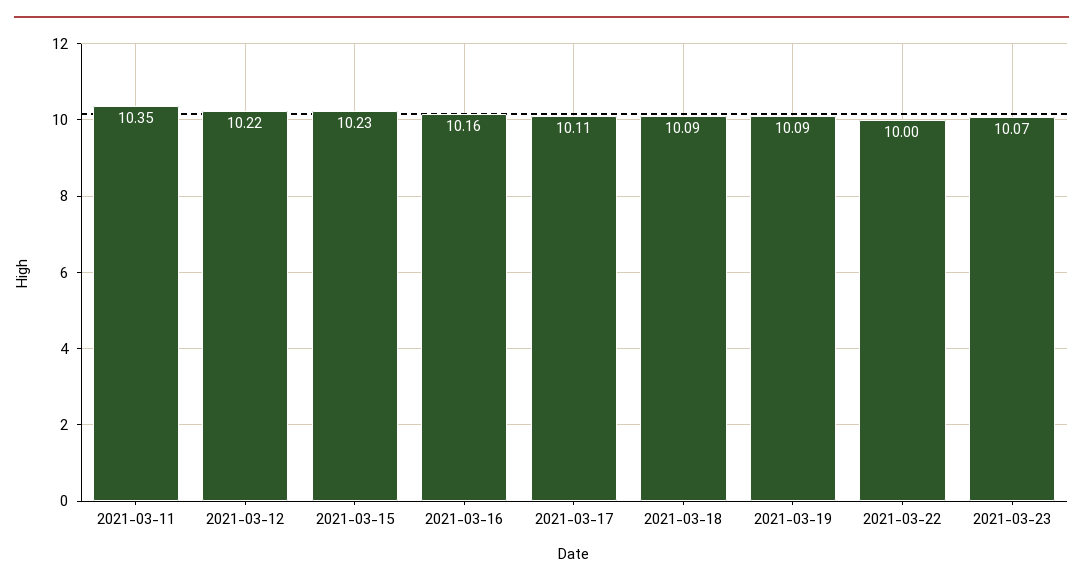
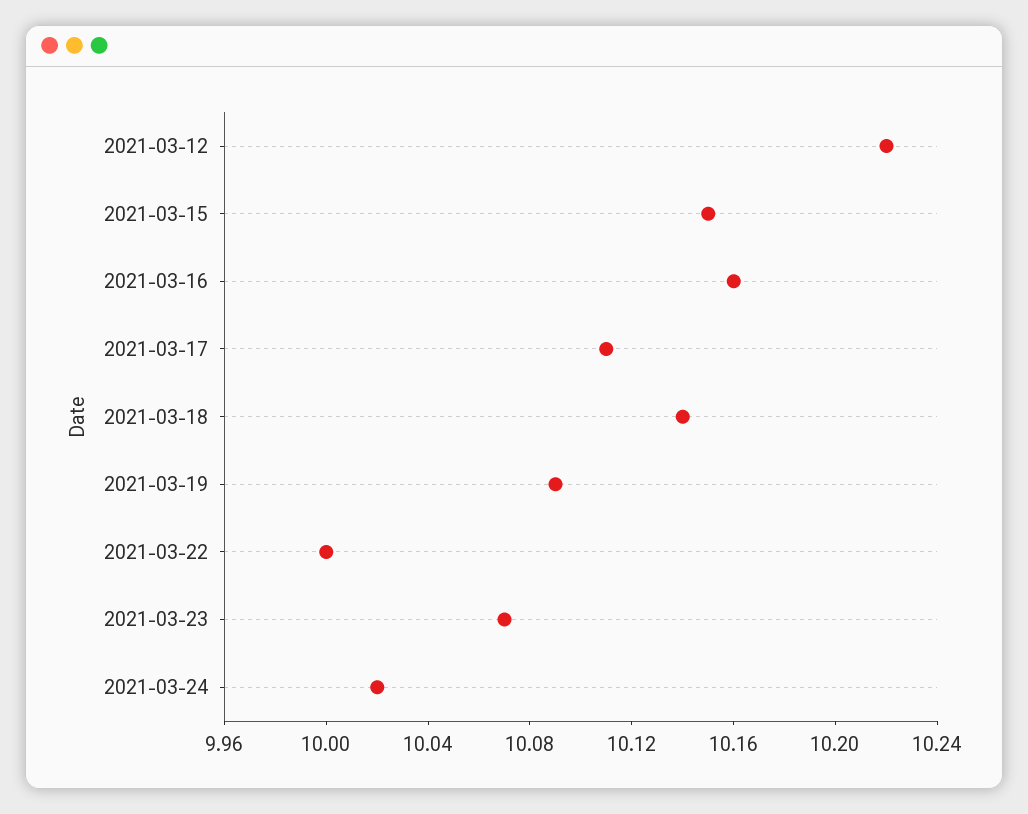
2021-03-11: 10.35 -> none
2021-03-15: 10.23 -> 10.15
2021-03-18: 10.09 -> 10.14
2021-03-24: none -> 10.02

